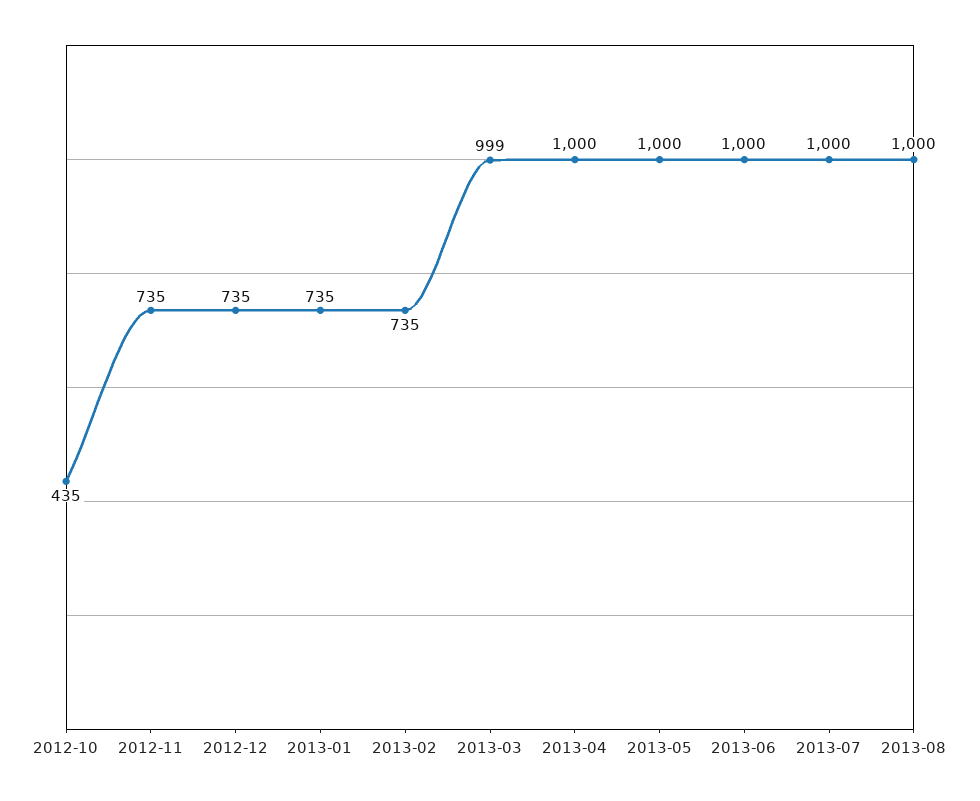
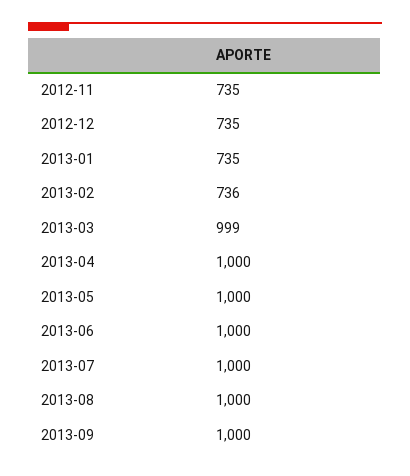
2012-10: 435 -> none
2013-02: 735 -> 736
2013-09: none -> 1000

